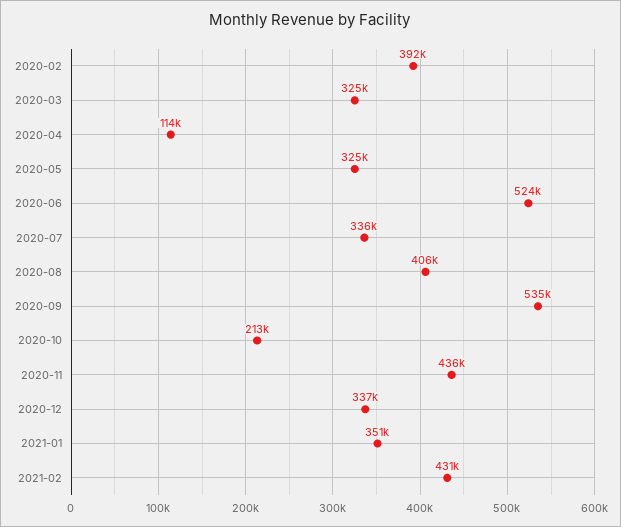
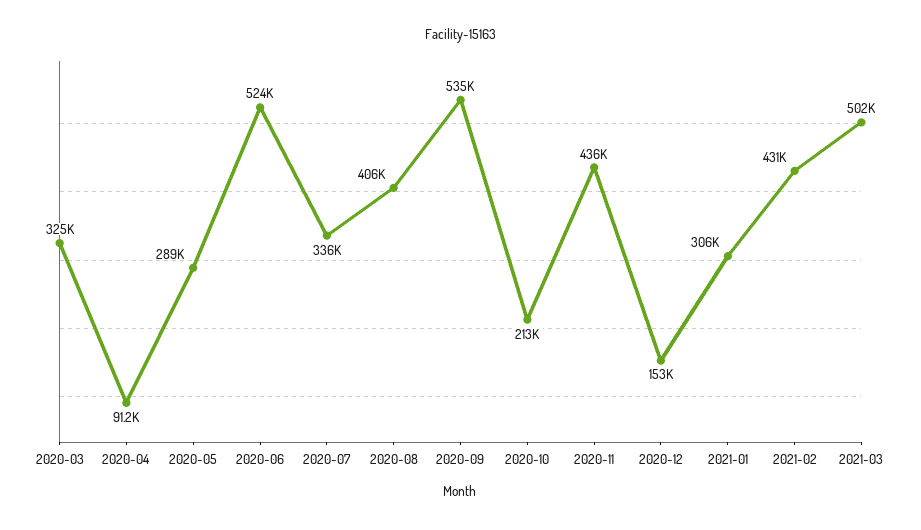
2020-02: 392000 -> none
2020-04: 114000 -> 91200
2020-05: 325000 -> 289000
2020-12: 337000 -> 153000
2021-01: 351000 -> 306000
2021-03: none -> 502000

